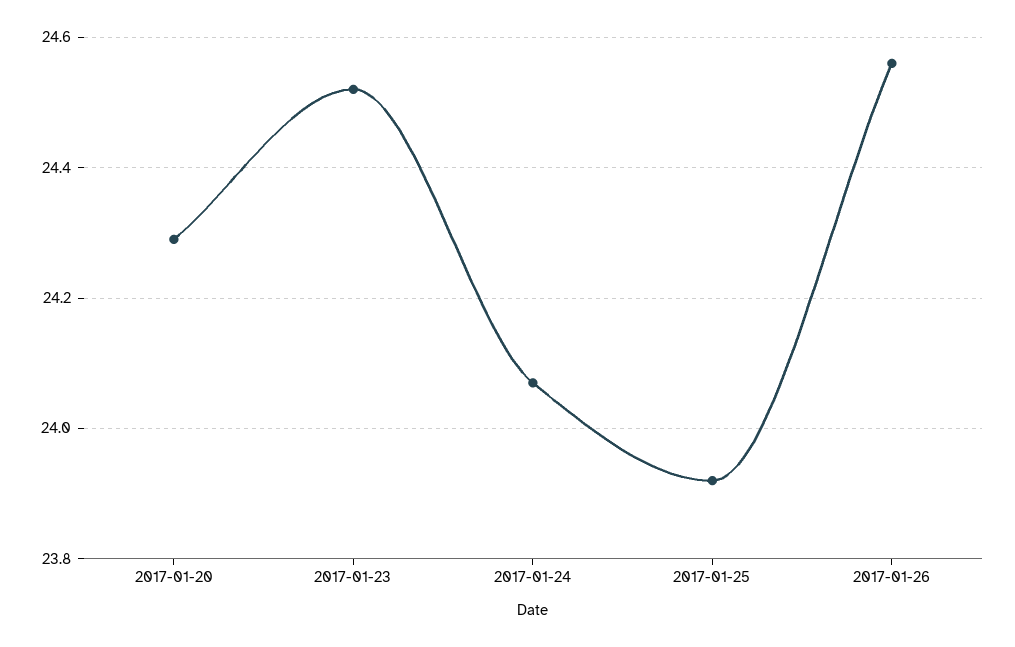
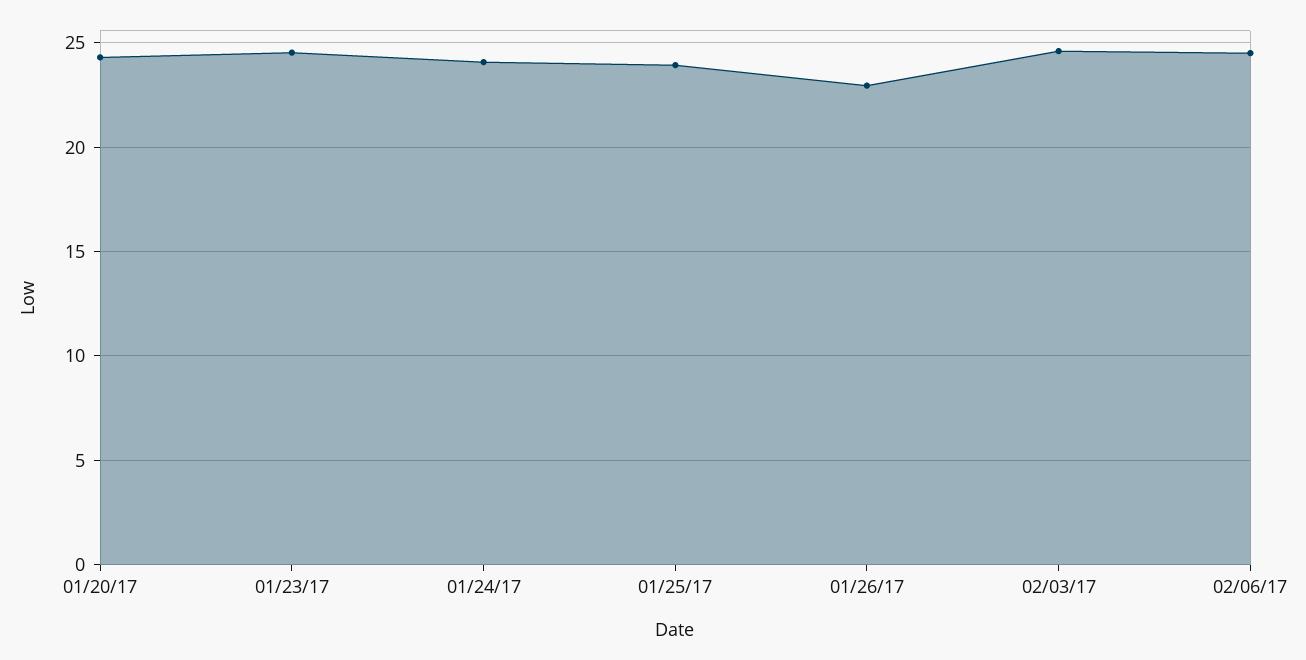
2017-01-26: 24.55 -> 23
02/03/17: none -> 24.5
02/06/17: none -> 24.5

